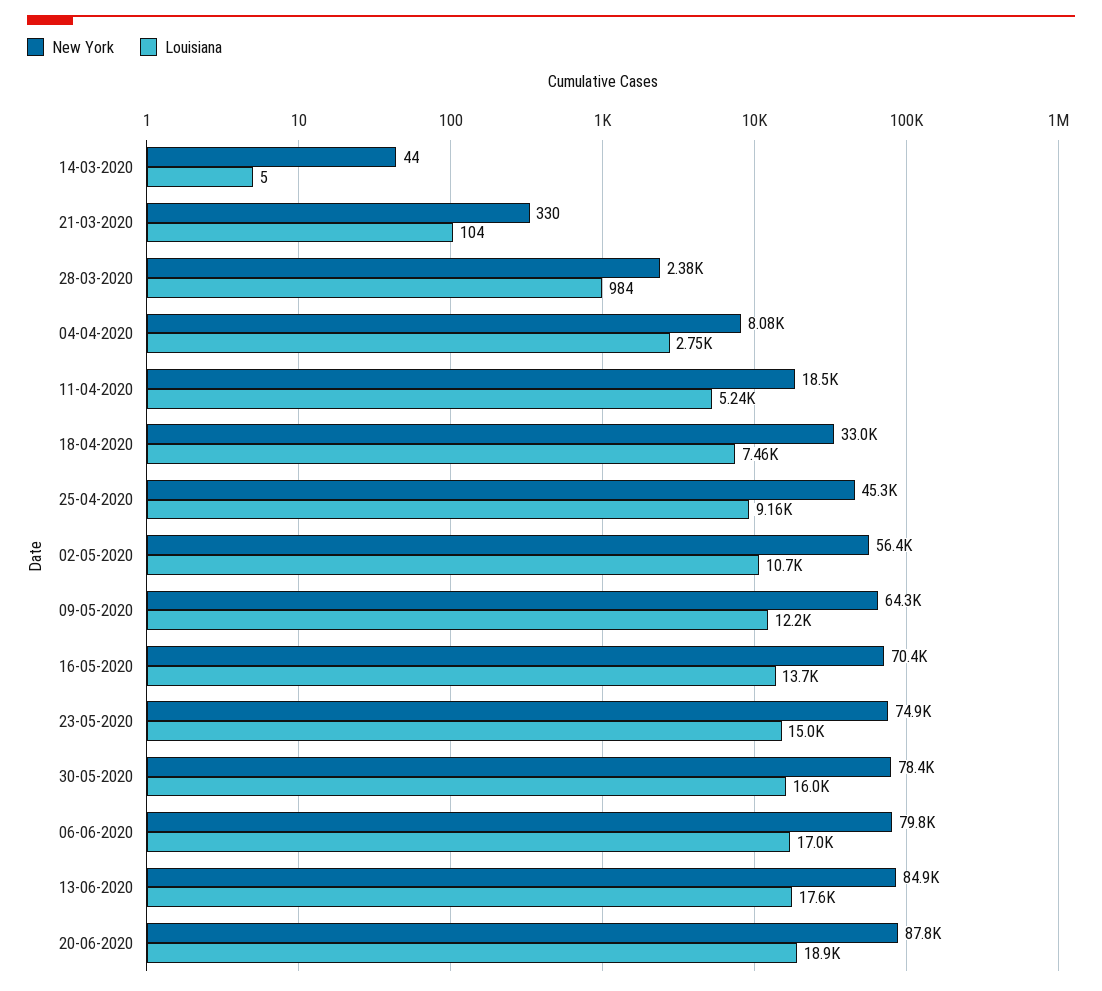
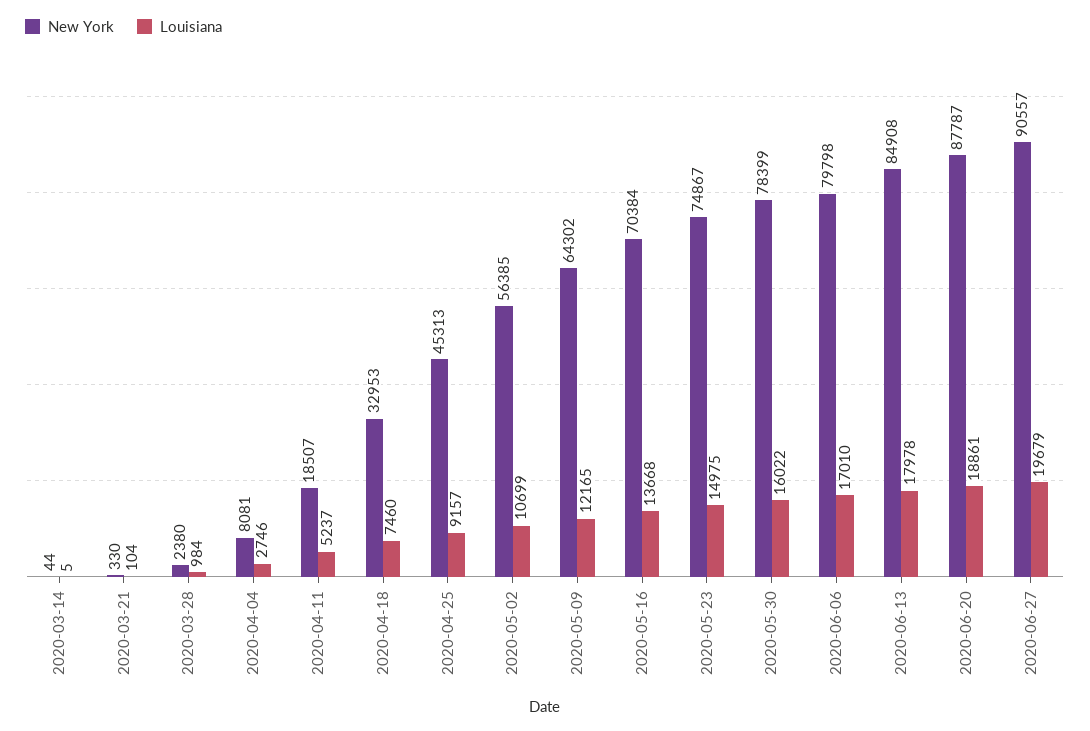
Louisiana, 13-06-2020: 17600 -> 17978
New York, 2020-06-27: none -> 90557
Louisiana, 2020-06-27: none -> 19679

